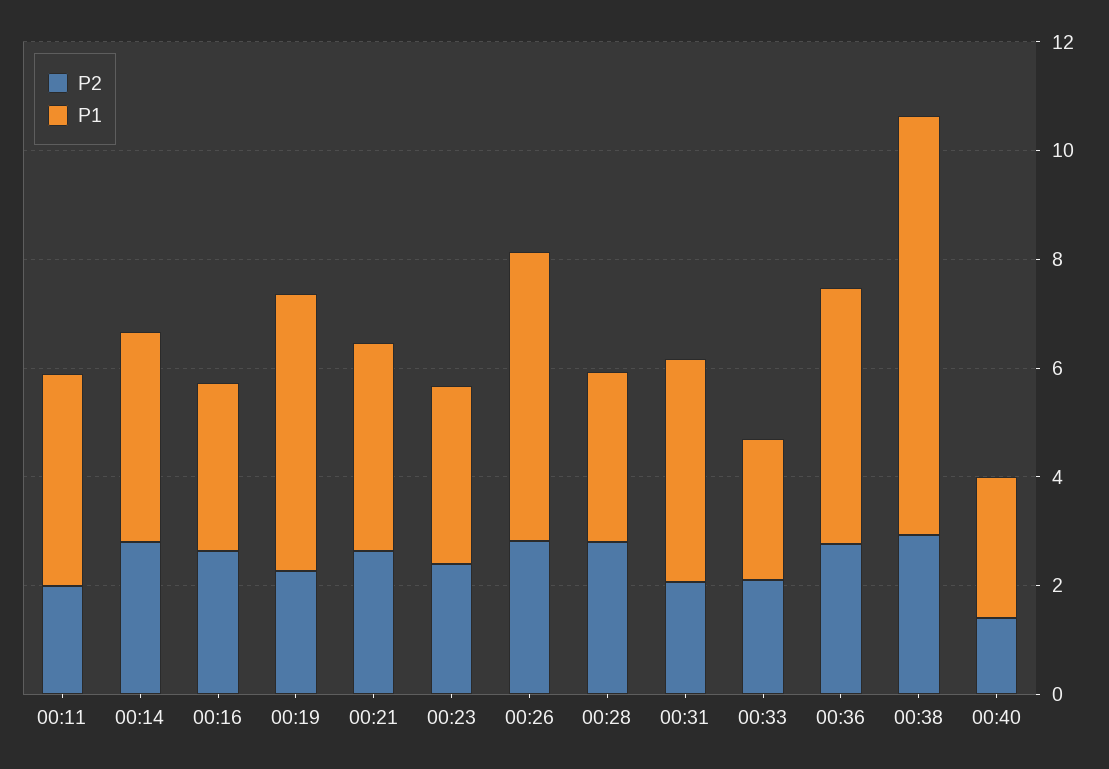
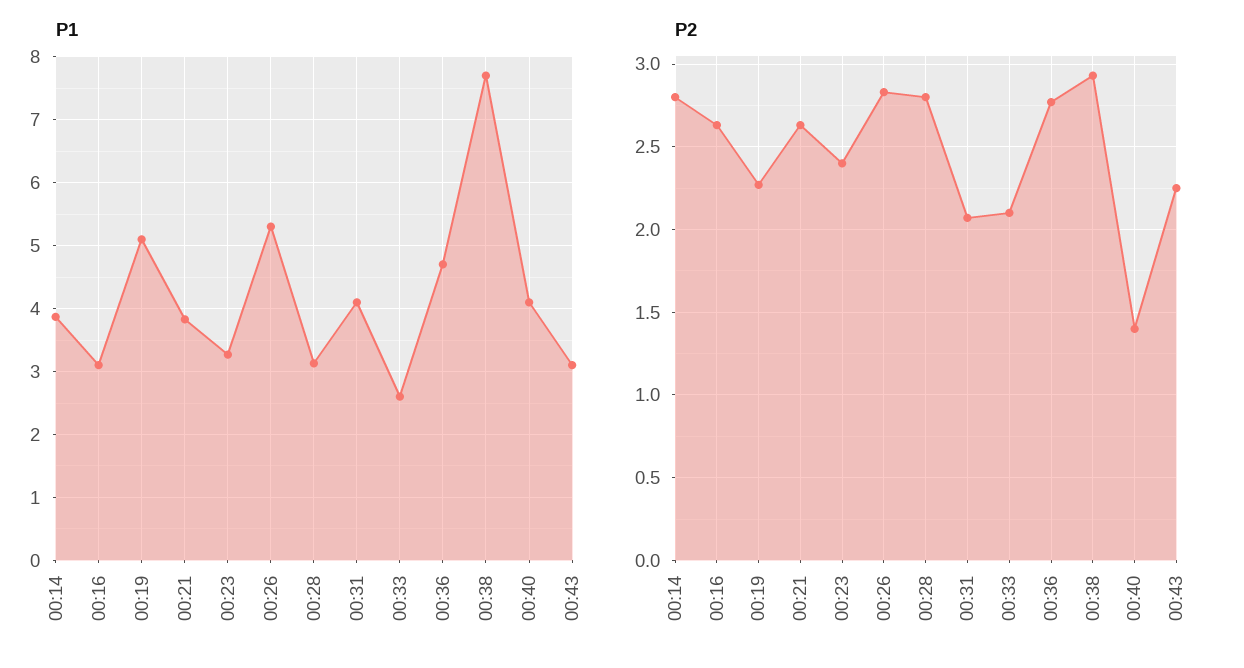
P2, 00:11: 2 -> none
P1, 00:11: 4 -> none
P1, 00:40: 2.5 -> 4.1
P1, 00:43: none -> 3.1
P2, 00:43: none -> 2.25

